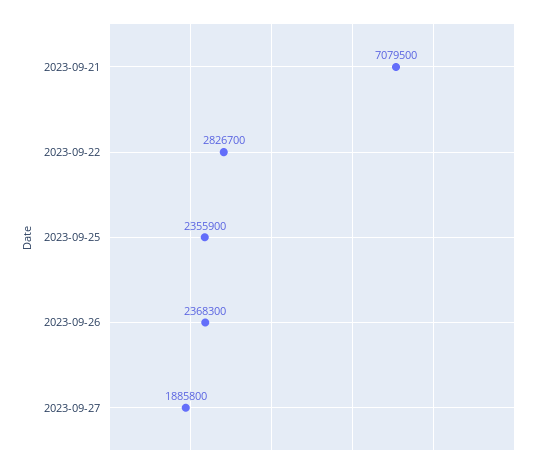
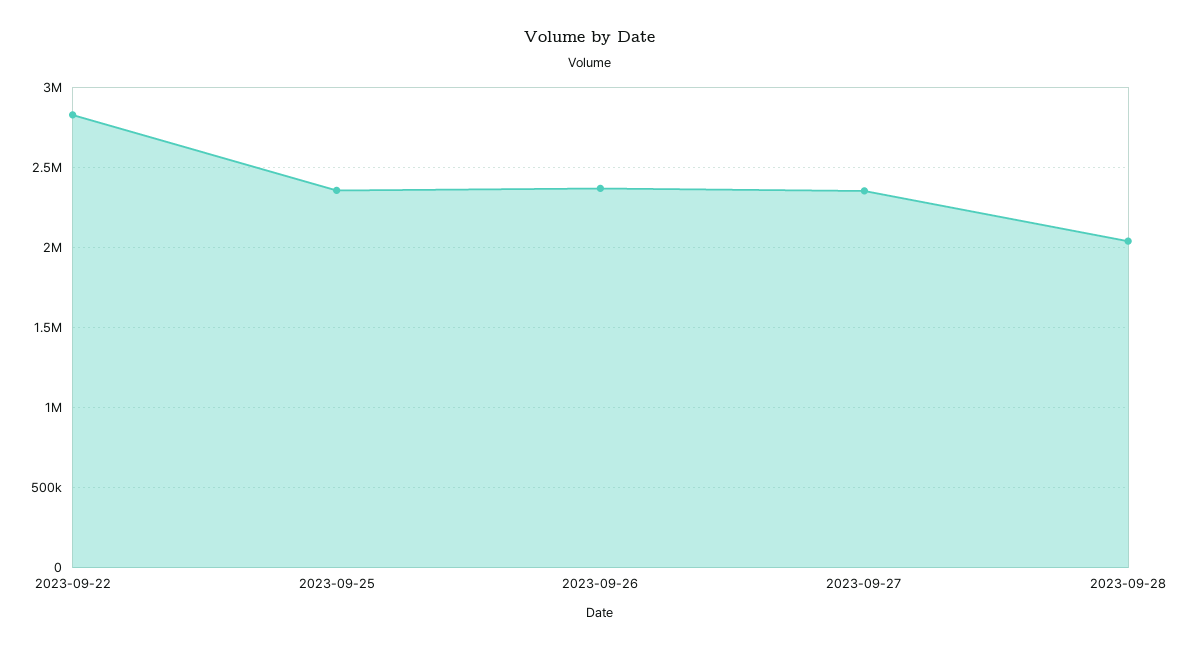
2023-09-21: 7079500 -> none
2023-09-27: 1885800 -> 2350000
2023-09-28: none -> 2050000

